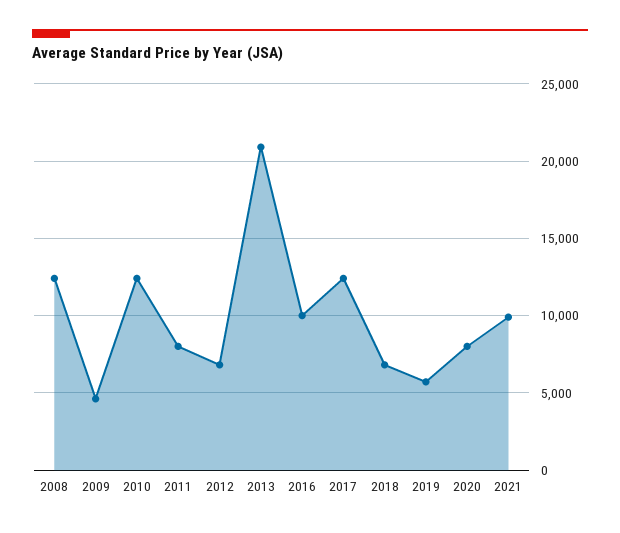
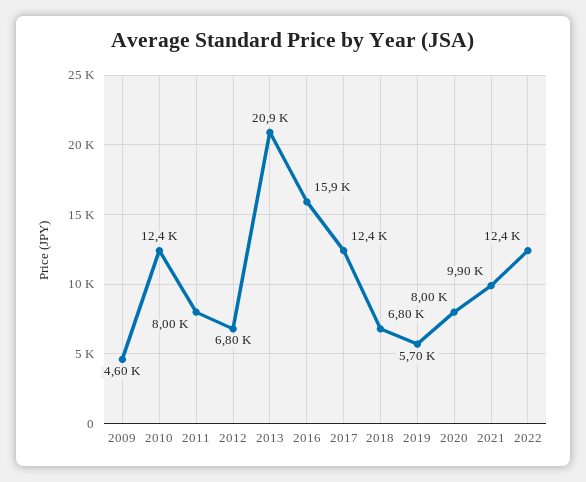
2008: 12500 -> none
2016: 10000 -> 15900
2022: none -> 12400

